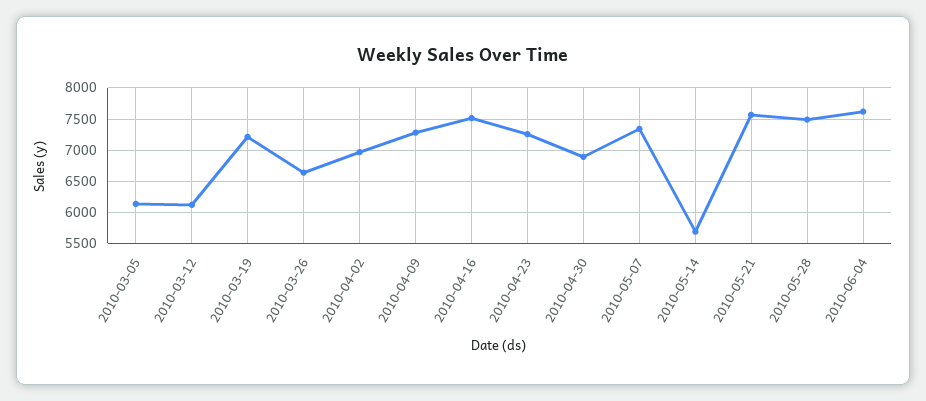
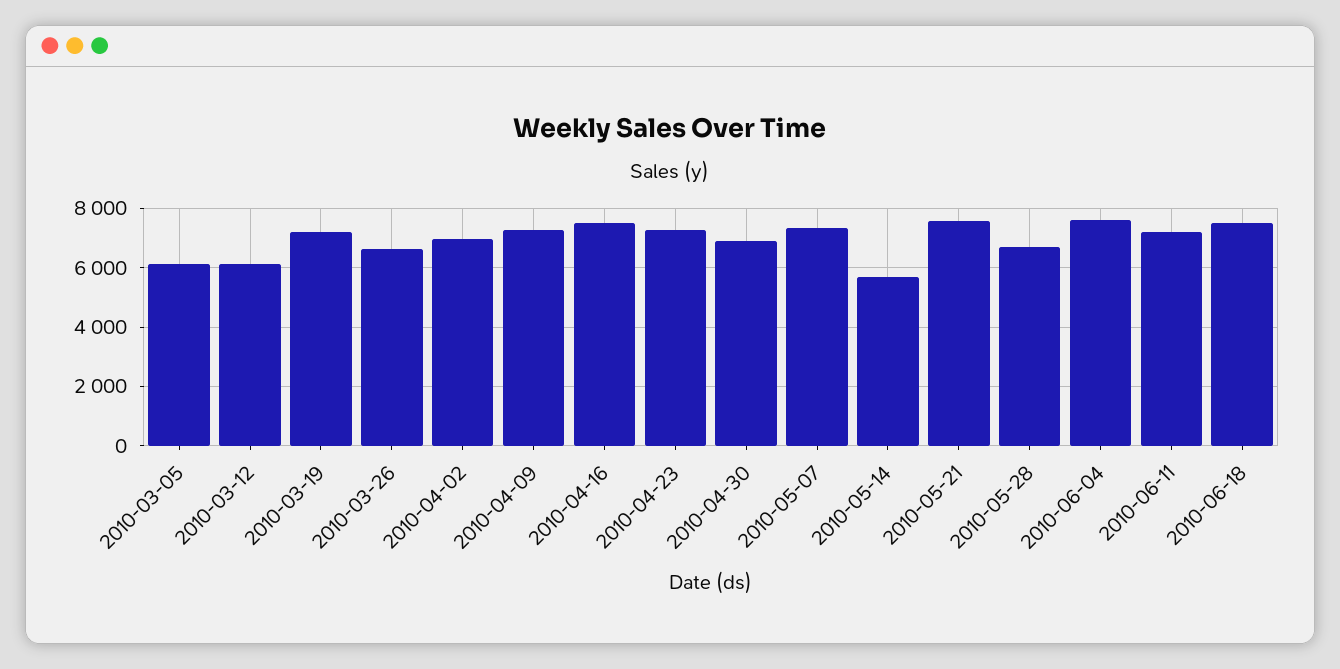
2010-05-28: 7500 -> 6750
2010-06-11: none -> 7250
2010-06-18: none -> 7500

